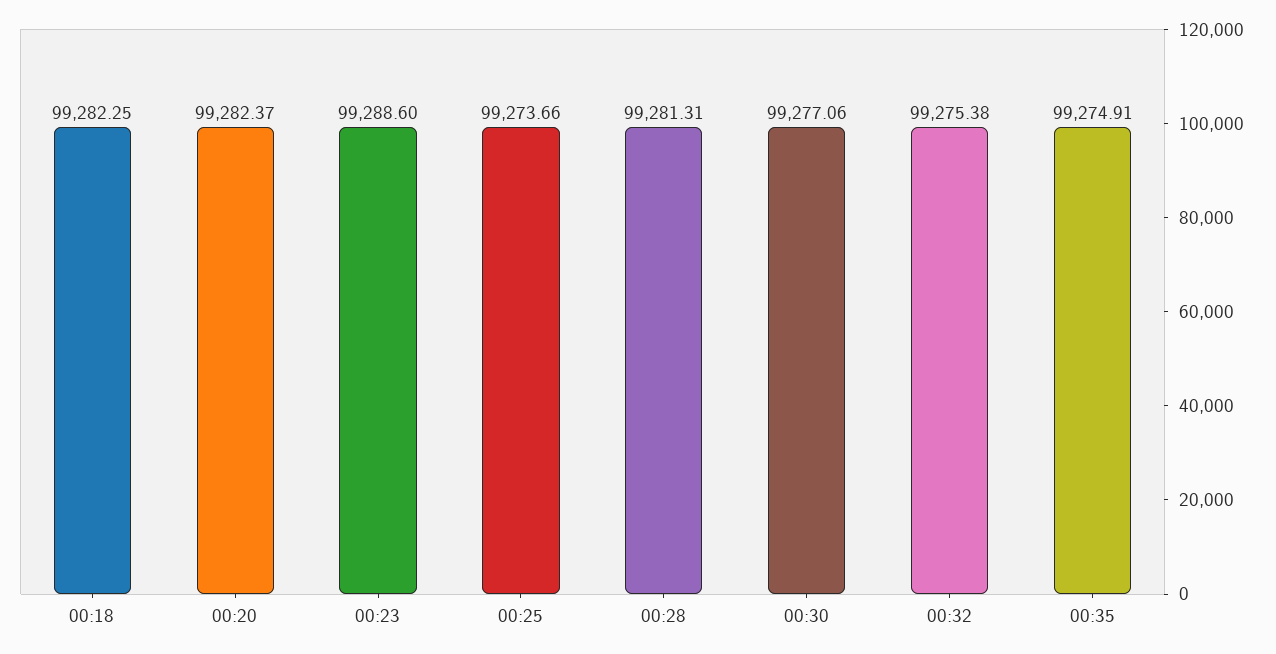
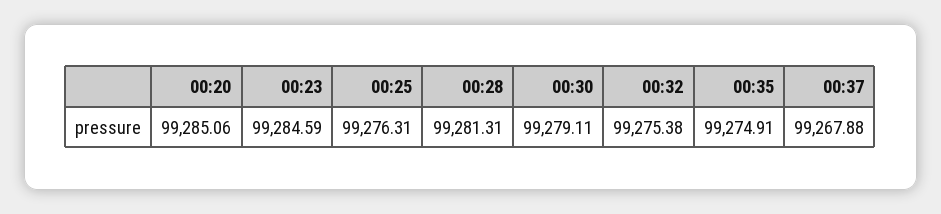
00:18: 99282.25 -> none
00:20: 99282.37 -> 99285.06
00:23: 99288.6 -> 99284.59
00:25: 99273.66 -> 99276.31
00:30: 99277.06 -> 99279.11
00:37: none -> 99267.88

